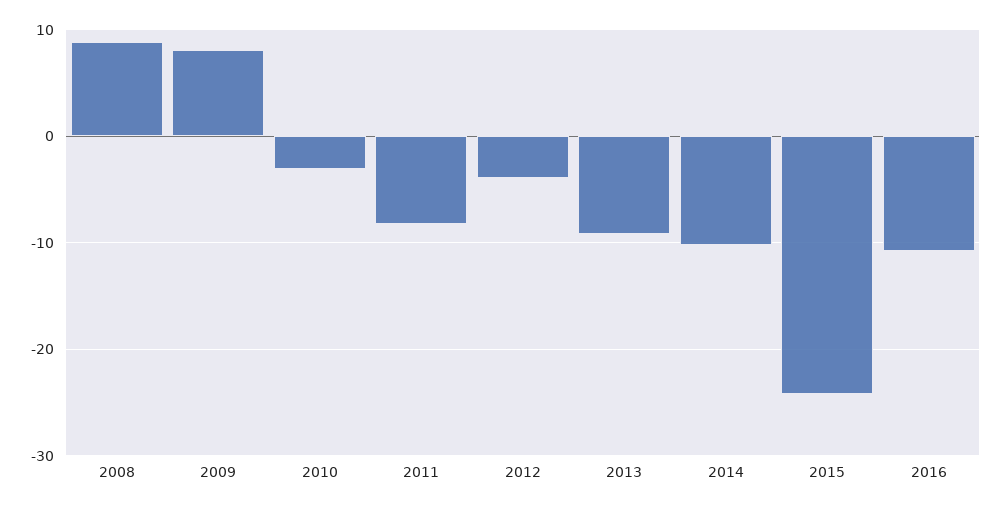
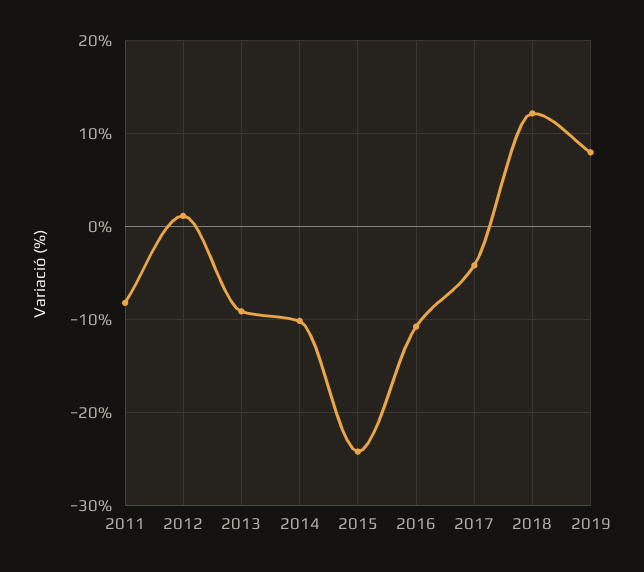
2008: 9 -> none
2009: 8 -> none
2010: -3 -> none
2012: -4 -> 1
2017: none -> -4
2018: none -> 12
2019: none -> 8

